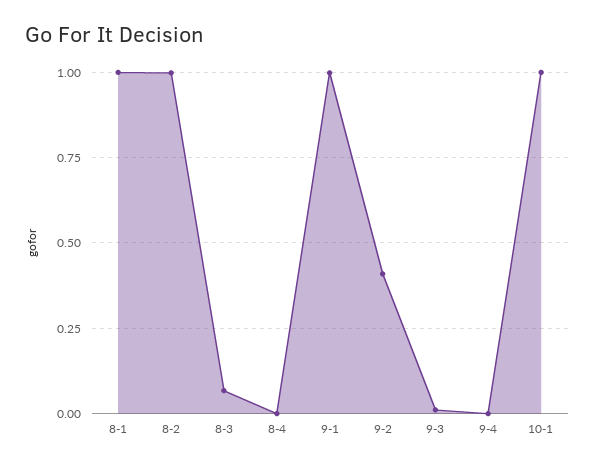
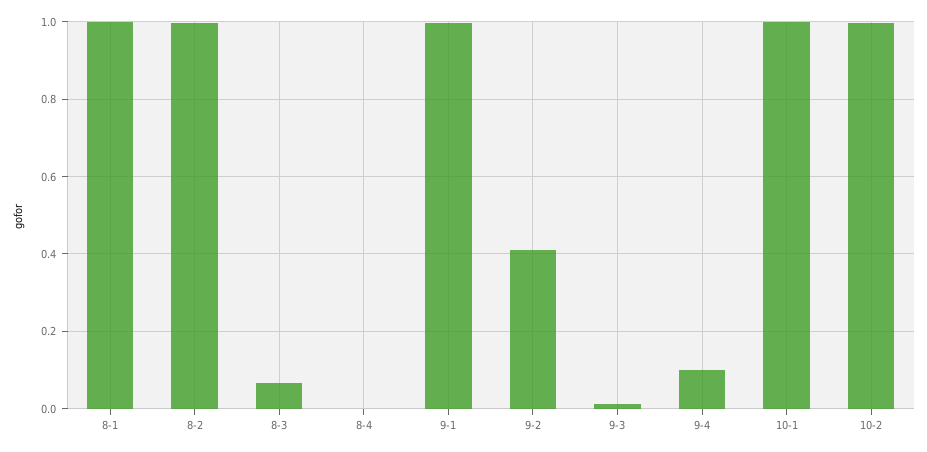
9-4: 0 -> 0.1
10-2: none -> 1

